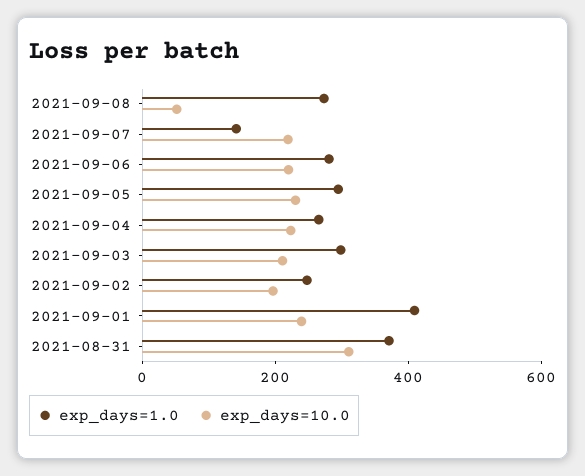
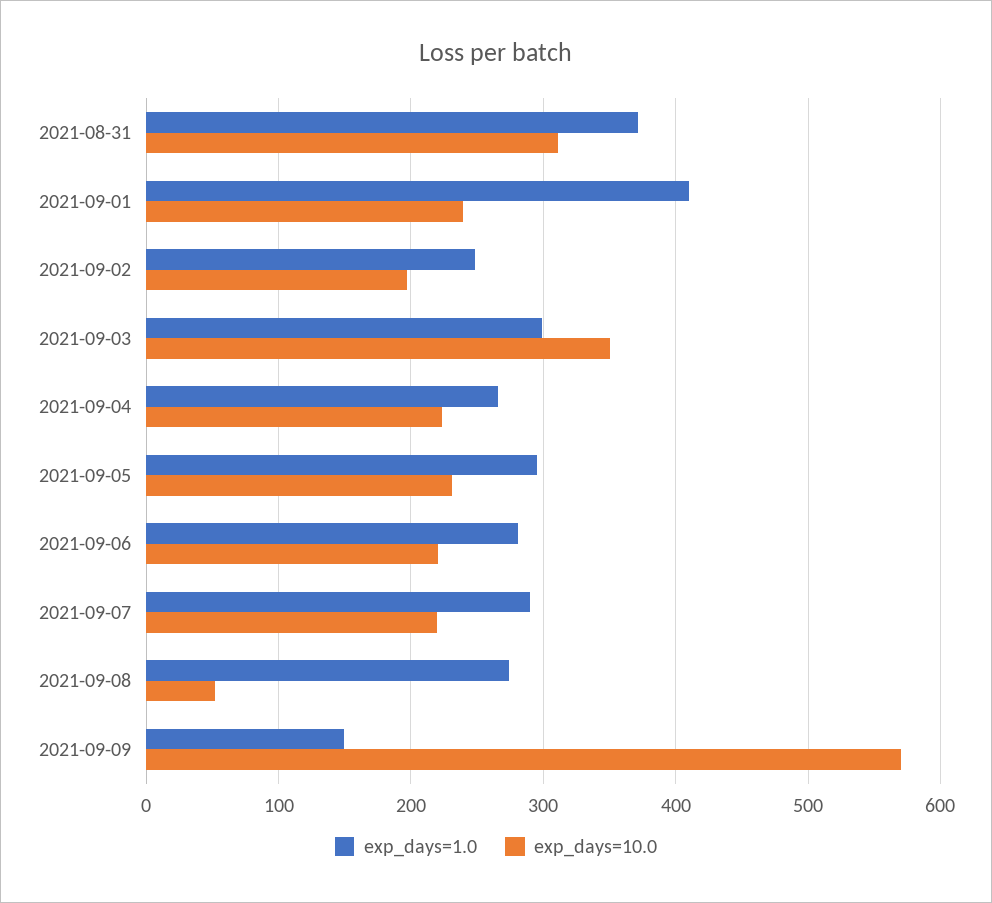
exp_days=1.0, 2021-09-07: 150 -> 290
exp_days=10.0, 2021-09-03: 200 -> 350
exp_days=1.0, 2021-09-09: none -> 150
exp_days=10.0, 2021-09-09: none -> 570

